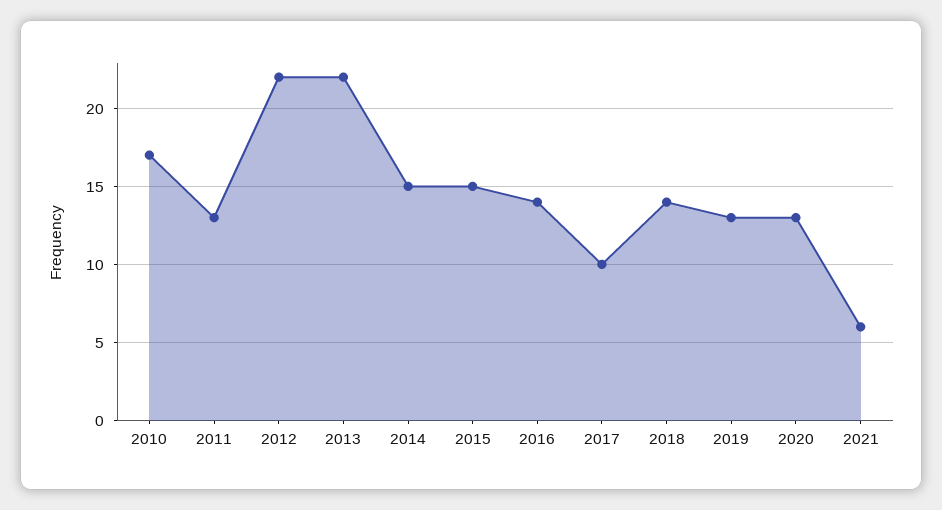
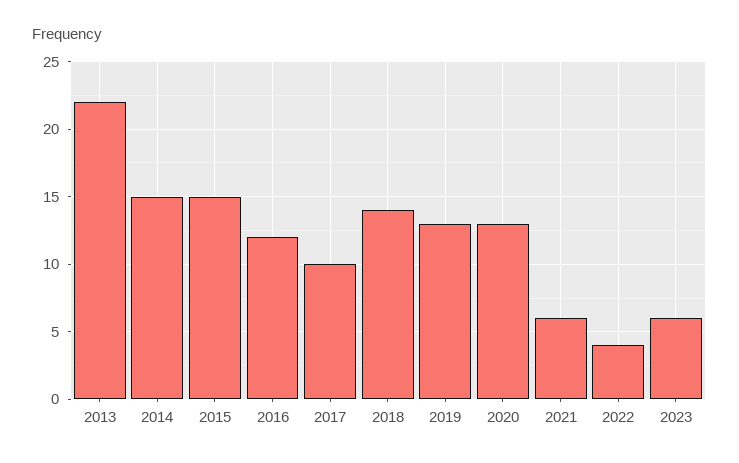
2010: 17 -> none
2011: 13 -> none
2012: 22 -> none
2016: 14 -> 12
2022: none -> 4
2023: none -> 6

